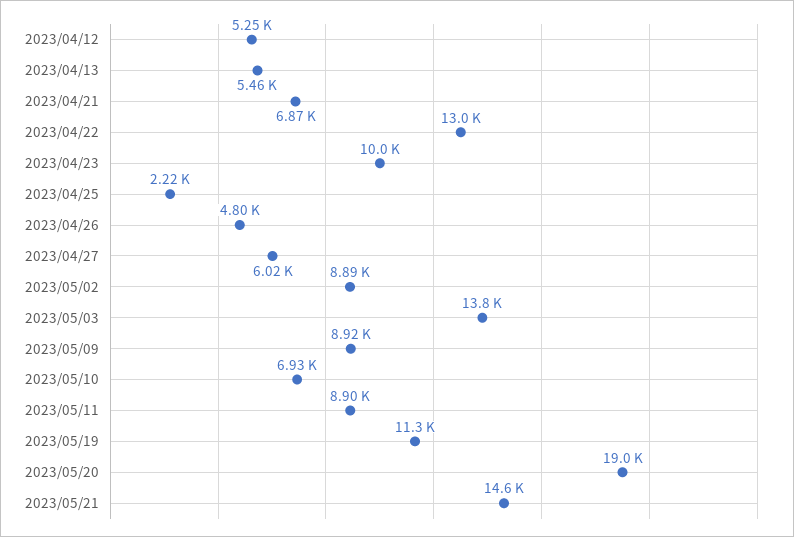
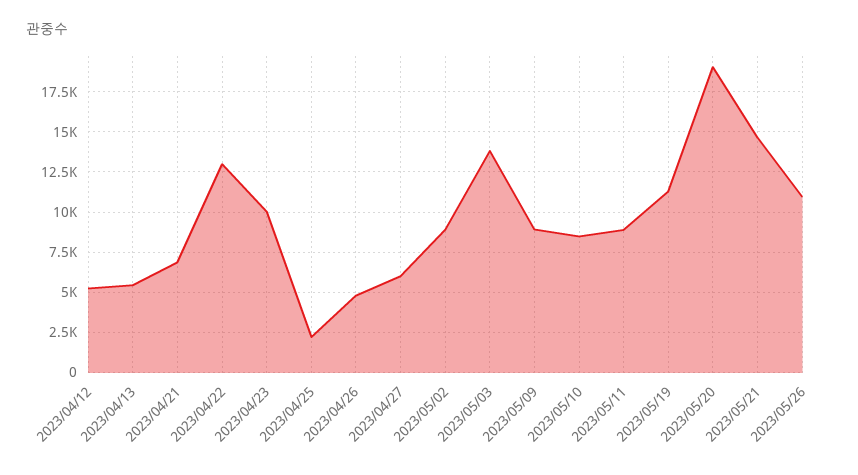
2023/05/10: 6930 -> 8500
2023/05/26: none -> 11000

